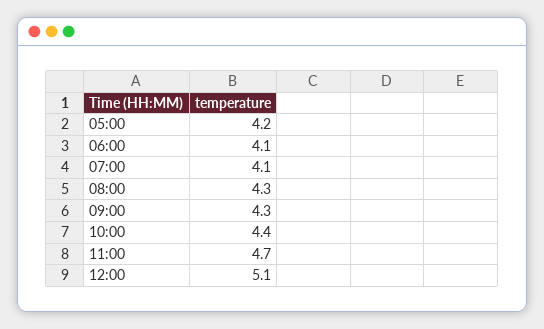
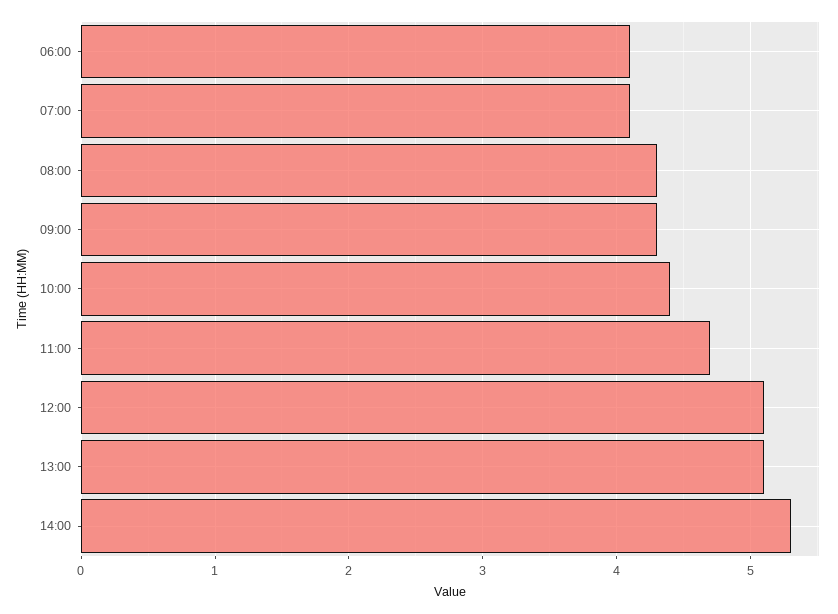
05:00: 4.2 -> none
13:00: none -> 5.1
14:00: none -> 5.3

